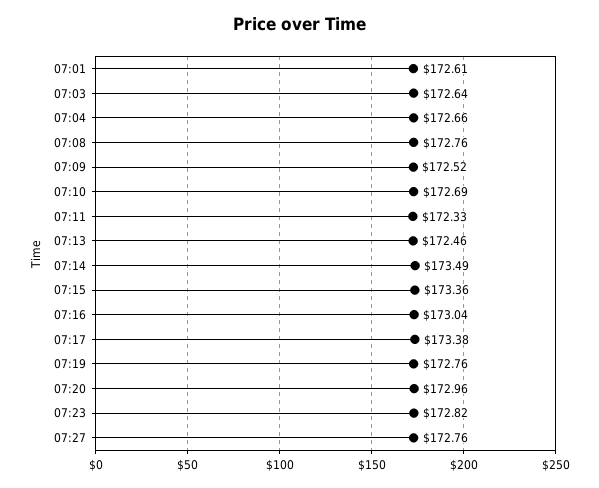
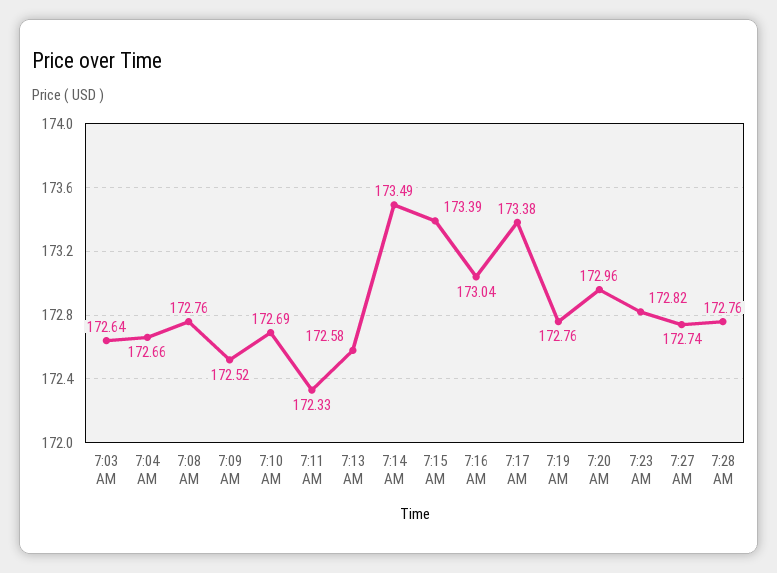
07:01: 172.61 -> none
07:13: 172.46 -> 172.58
07:15: 173.36 -> 173.39
07:27: 172.76 -> 172.74
7:28 AM: none -> 172.76

